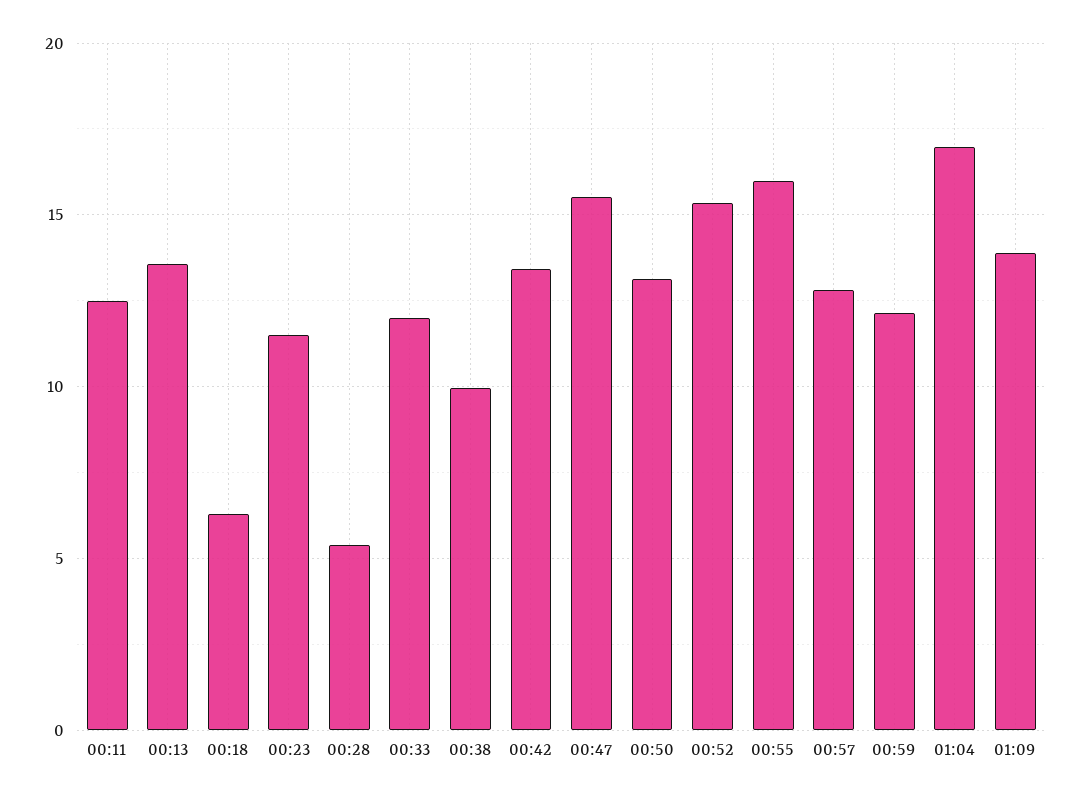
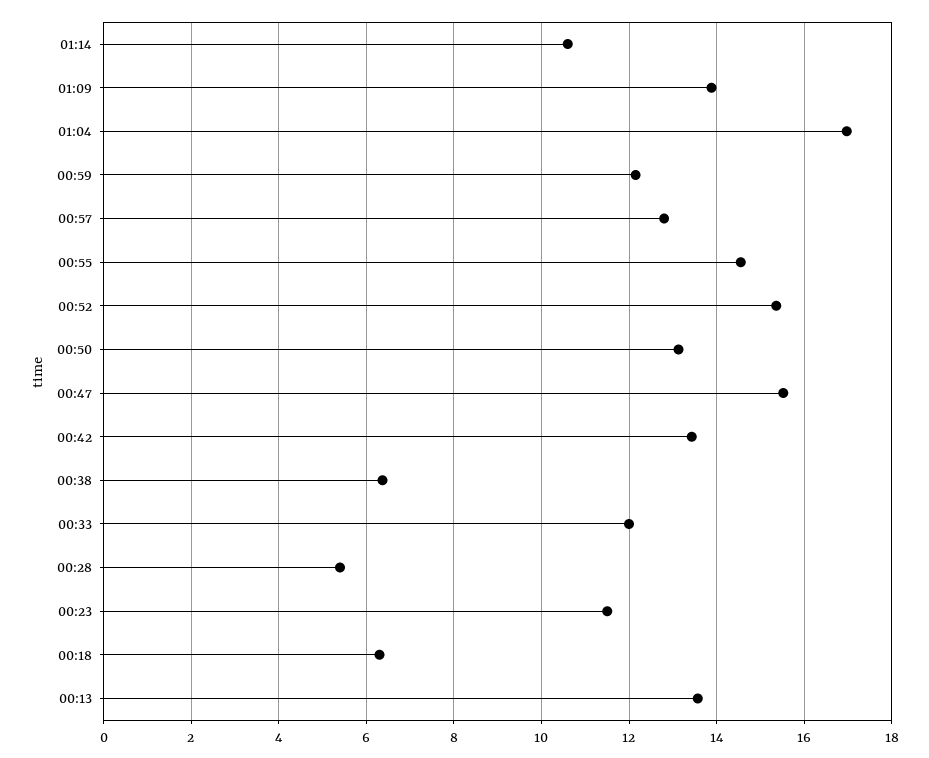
00:11: 12.5 -> none
00:38: 10 -> 6.4
00:55: 16 -> 14.6
01:14: none -> 10.6

